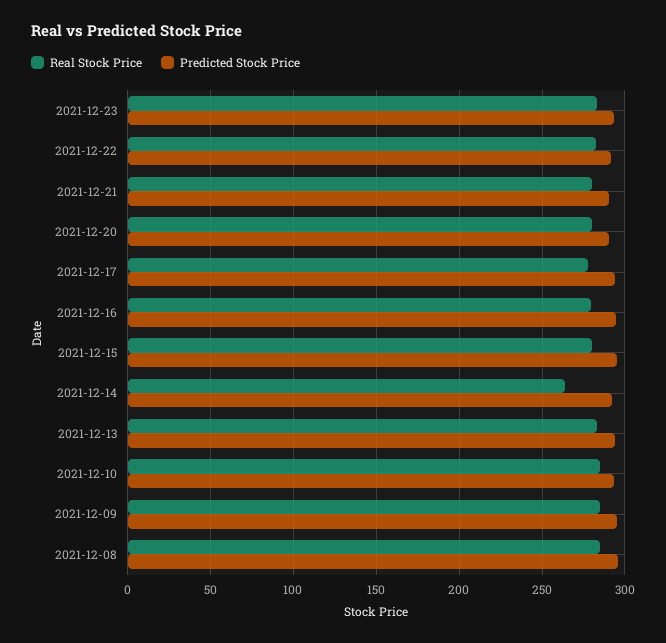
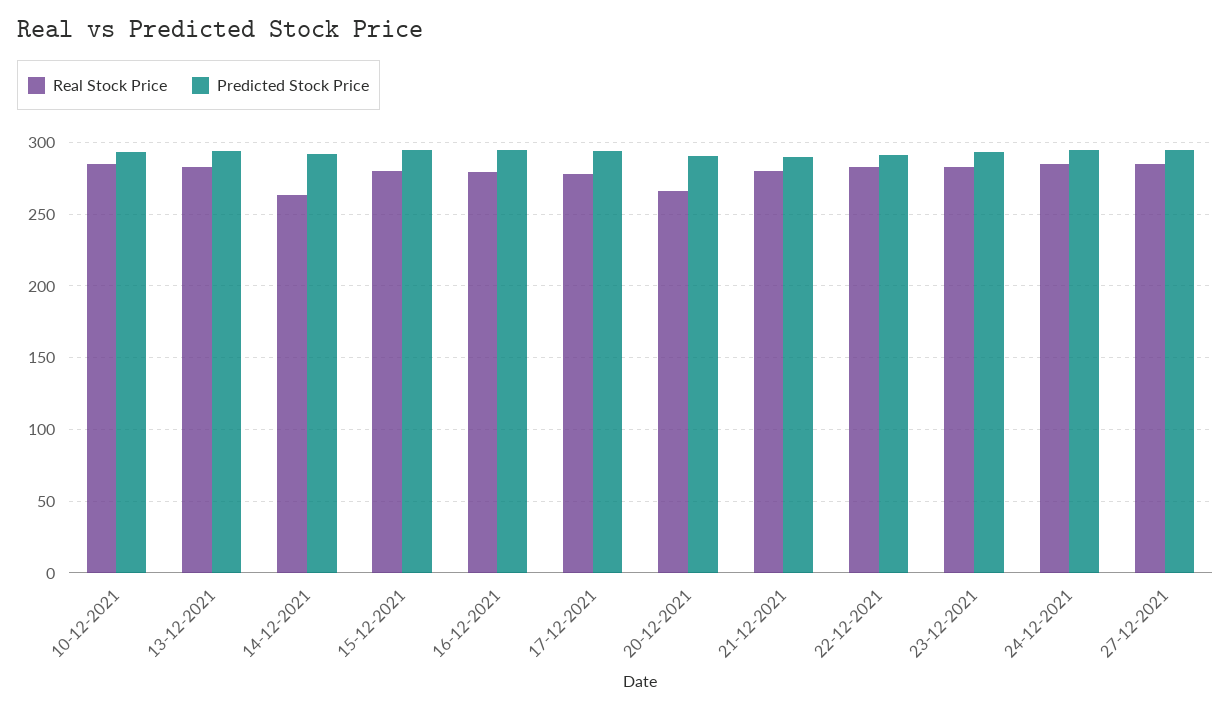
Real Stock Price, 2021-12-20: 280 -> 265
Real Stock Price, 2021-12-09: 285 -> none
Predicted Stock Price, 2021-12-09: 295 -> none
Real Stock Price, 2021-12-08: 285 -> none
Predicted Stock Price, 2021-12-08: 295 -> none
Real Stock Price, 24-12-2021: none -> 285
Predicted Stock Price, 24-12-2021: none -> 295
Real Stock Price, 27-12-2021: none -> 285
Predicted Stock Price, 27-12-2021: none -> 295

